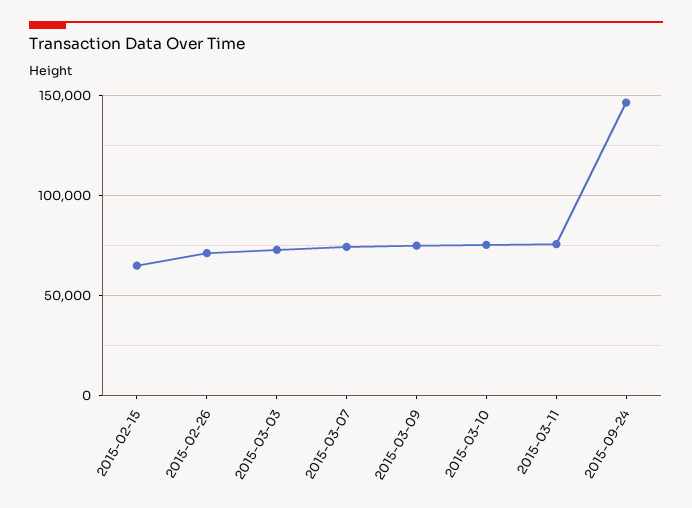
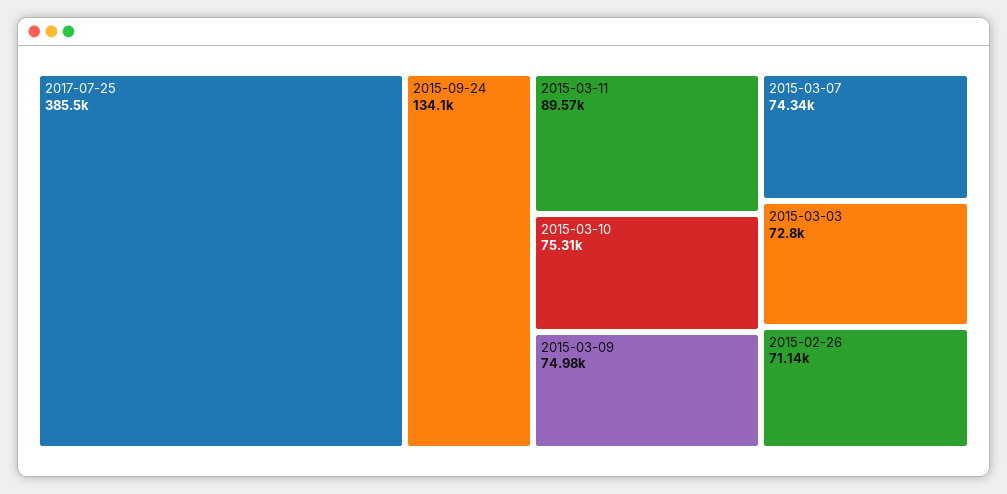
2015-02-15: 65000 -> none
2015-03-11: 75000 -> 89570
2015-09-24: 145000 -> 134100
2017-07-25: none -> 385500

